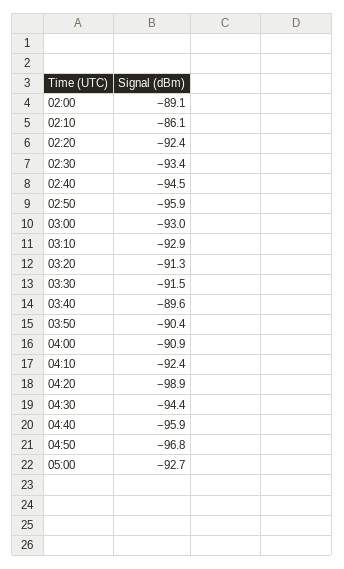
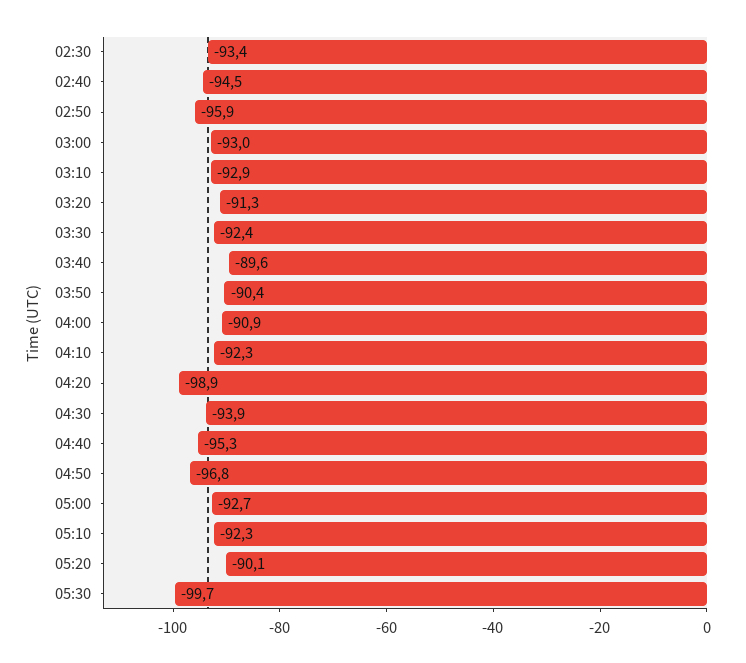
02:00: -89.1 -> none
02:10: -86.1 -> none
02:20: -92.4 -> none
03:30: -91.5 -> -92.4
04:10: -92.4 -> -92.3
04:30: -94.4 -> -93.9
04:40: -95.9 -> -95.3
05:10: none -> -92.3
05:20: none -> -90.1
05:30: none -> -99.7

